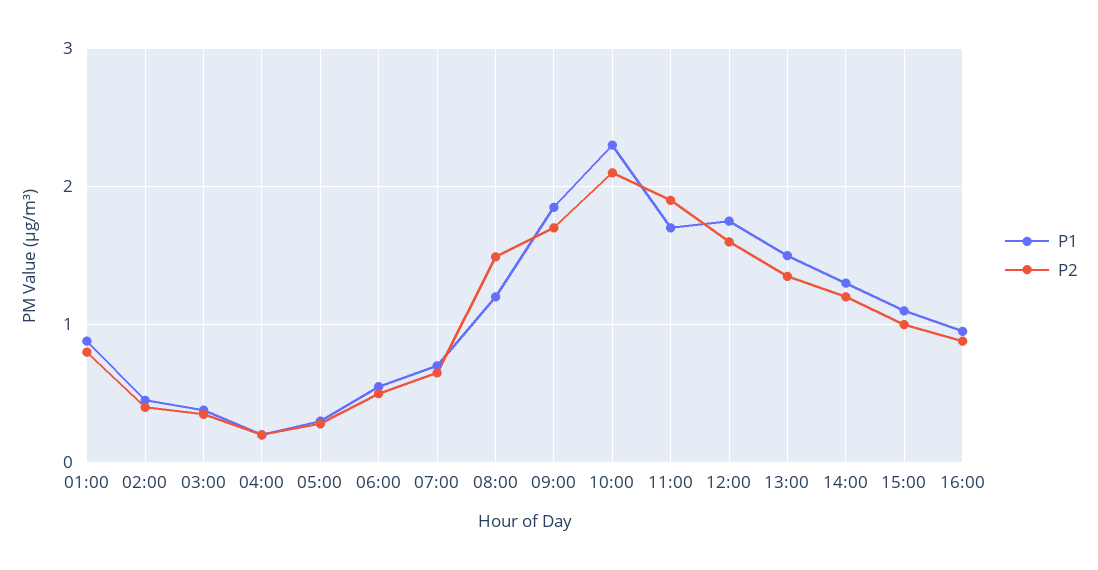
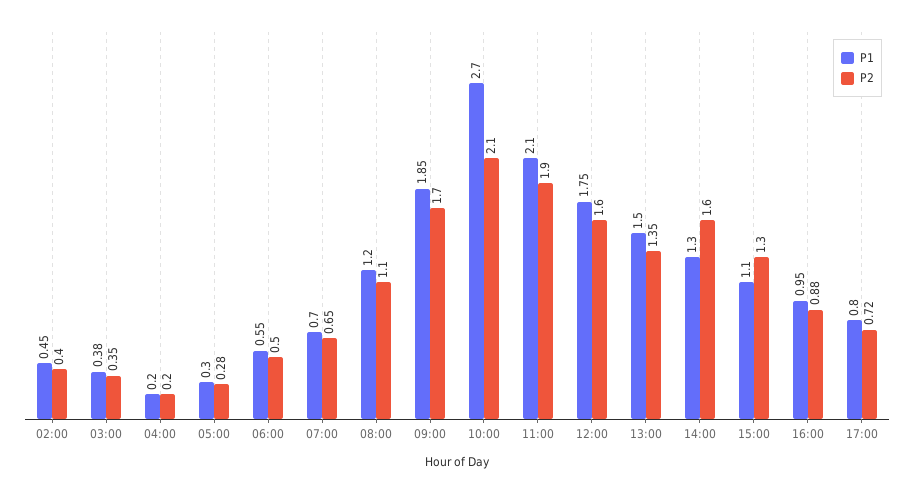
P1, 01:00: 0.9 -> none
P2, 01:00: 0.8 -> none
P2, 08:00: 1.5 -> 1.1
P1, 10:00: 2.3 -> 2.7
P1, 11:00: 1.7 -> 2.1
P2, 14:00: 1.2 -> 1.6
P2, 15:00: 1 -> 1.3
P1, 17:00: none -> 0.8
P2, 17:00: none -> 0.72

